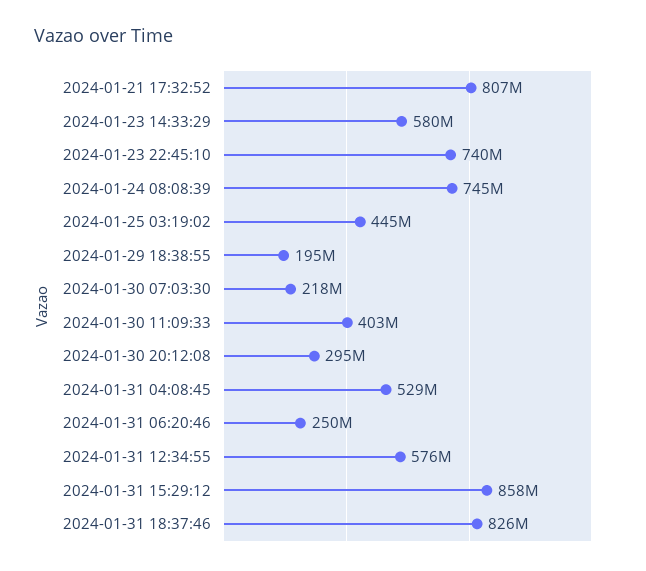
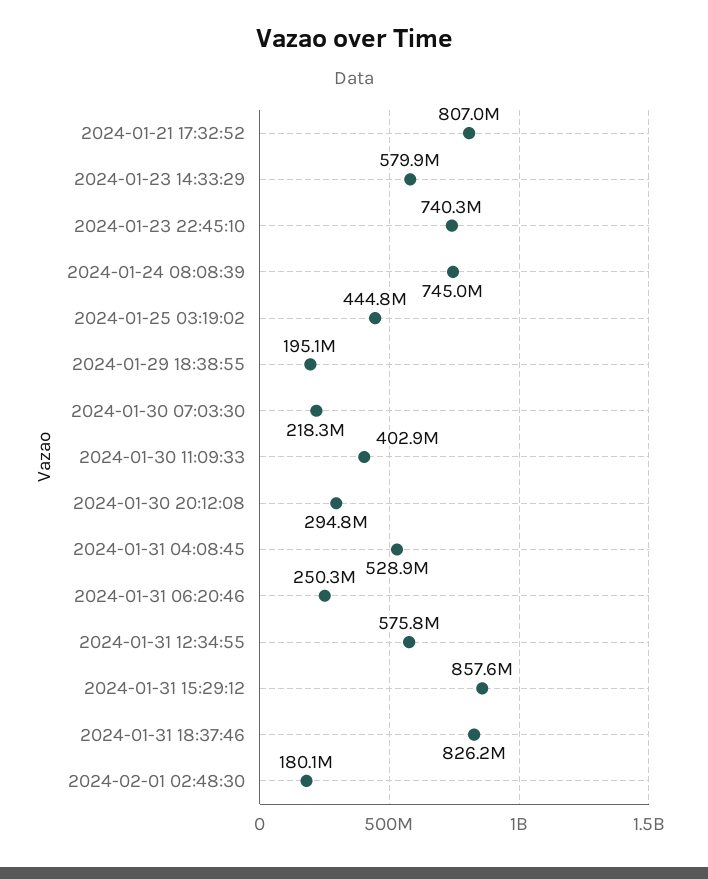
2024-02-01 02:48:30: none -> 180100000

